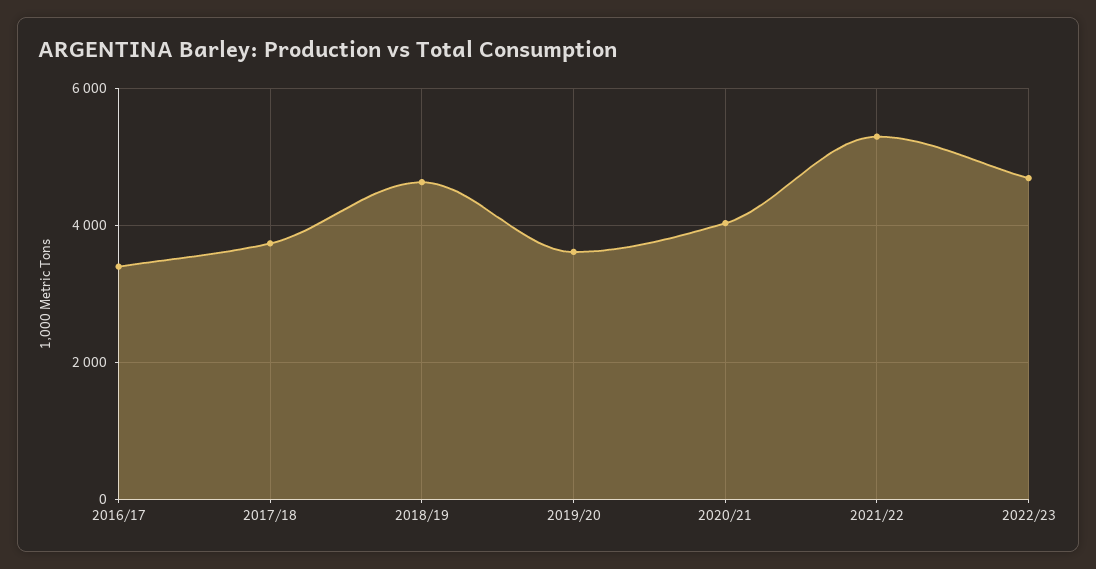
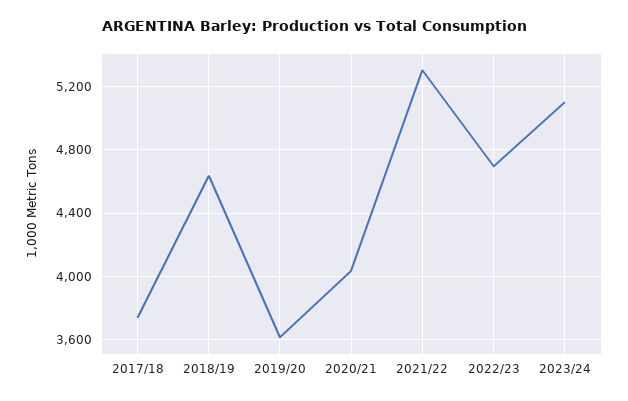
2016/17: 3400 -> none
2023/24: none -> 5100

